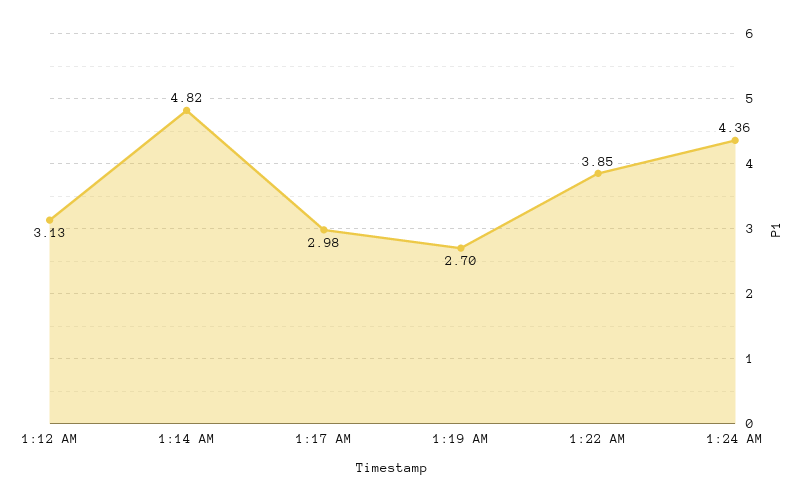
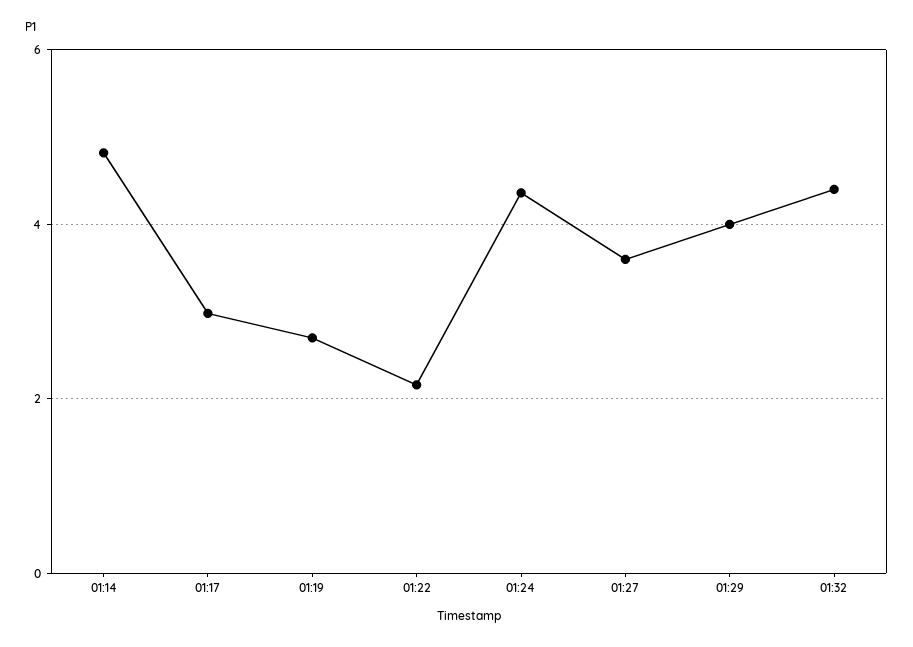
1:12 AM: 3.13 -> none
1:22 AM: 3.85 -> 2.2
01:27: none -> 3.6
01:29: none -> 4
01:32: none -> 4.4

